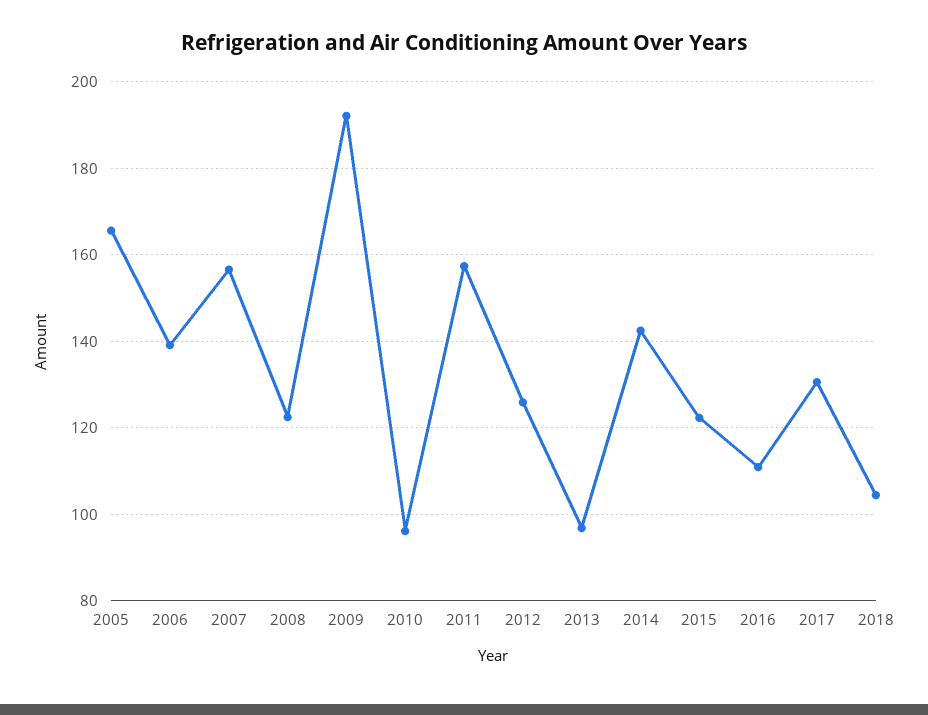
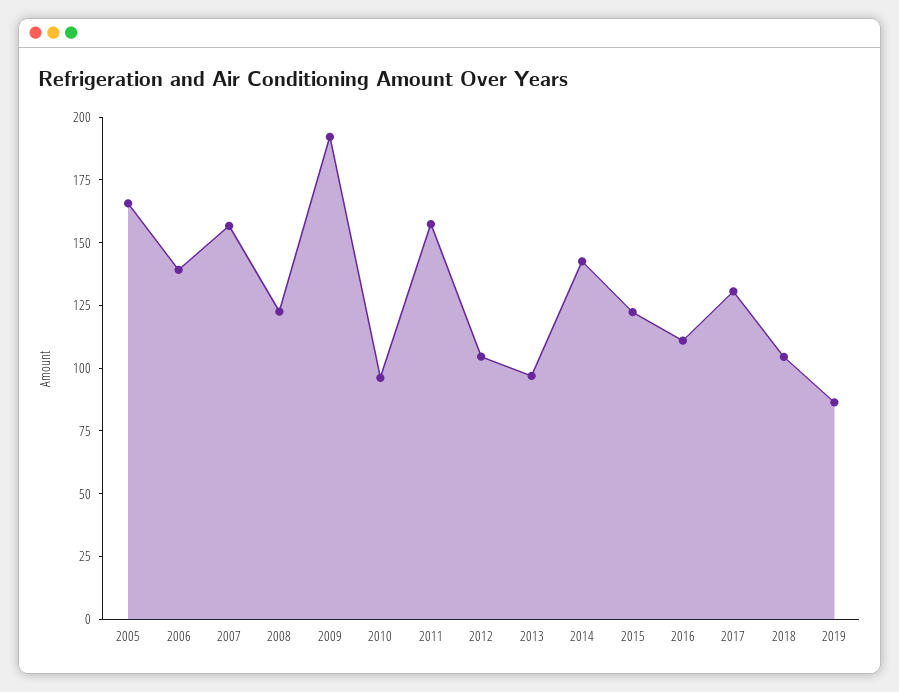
2012: 126 -> 105
2019: none -> 85

